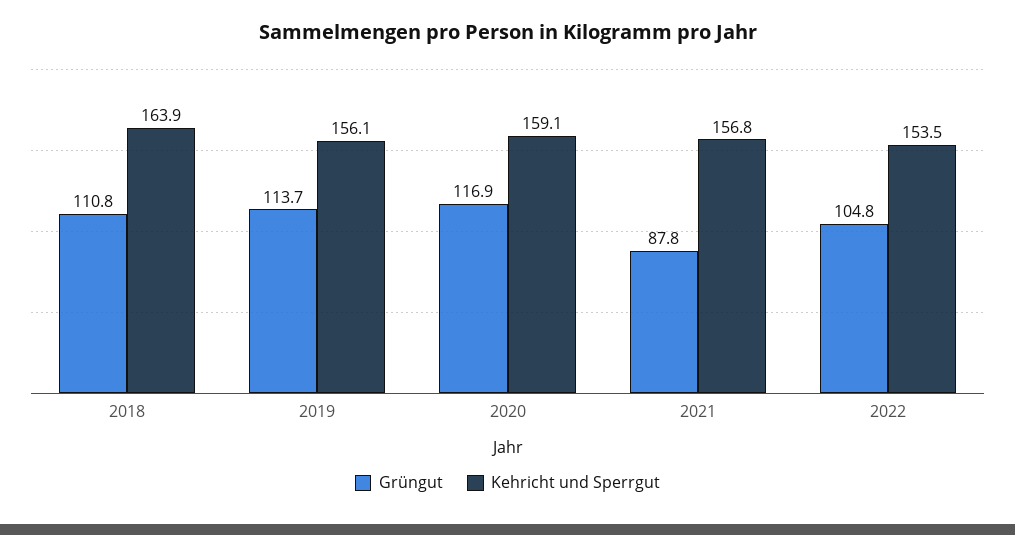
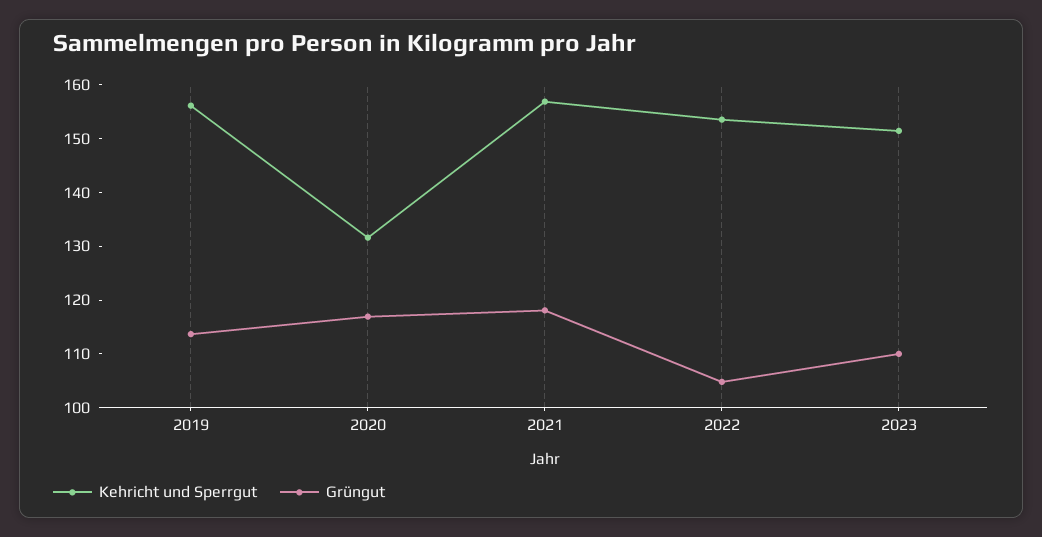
Grüngut, 2018: 110.8 -> none
Kehricht und Sperrgut, 2018: 163.9 -> none
Kehricht und Sperrgut, 2020: 159.1 -> 132
Grüngut, 2021: 87.8 -> 118
Kehricht und Sperrgut, 2023: none -> 152
Grüngut, 2023: none -> 110

